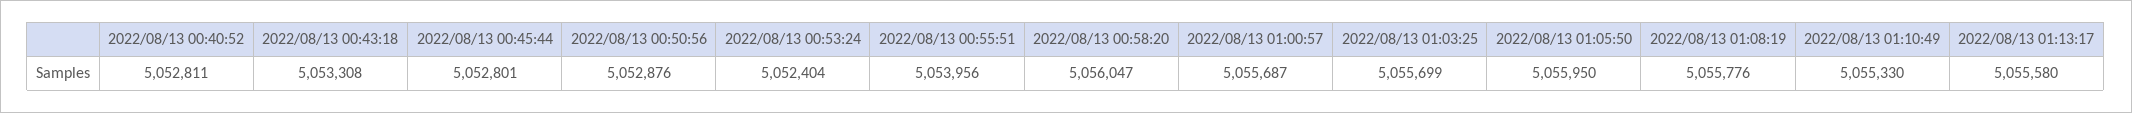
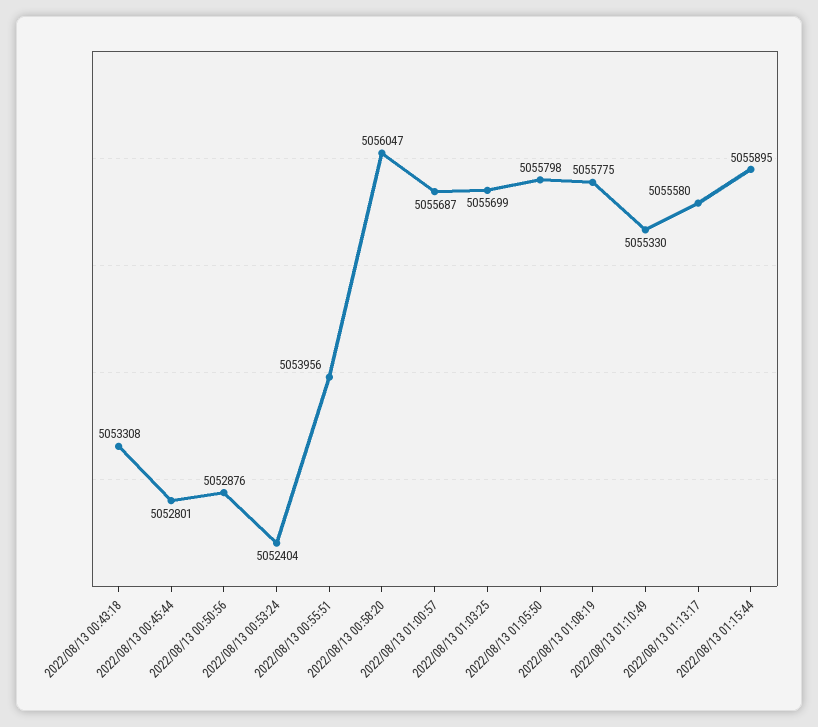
2022/08/13 00:40:52: 5052811 -> none
2022/08/13 01:05:50: 5055950 -> 5055798
2022/08/13 01:08:19: 5055776 -> 5055775
2022/08/13 01:15:44: none -> 5055895

